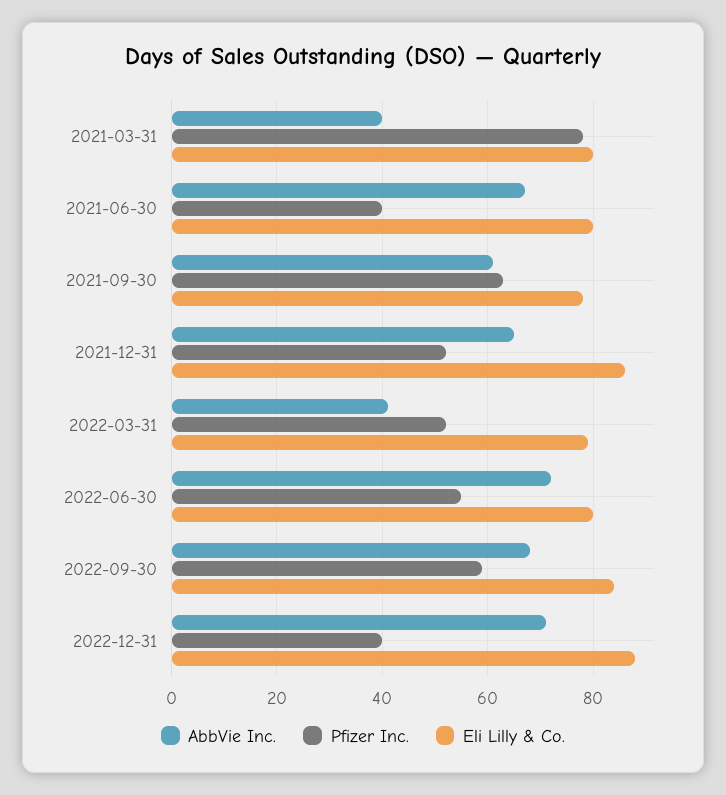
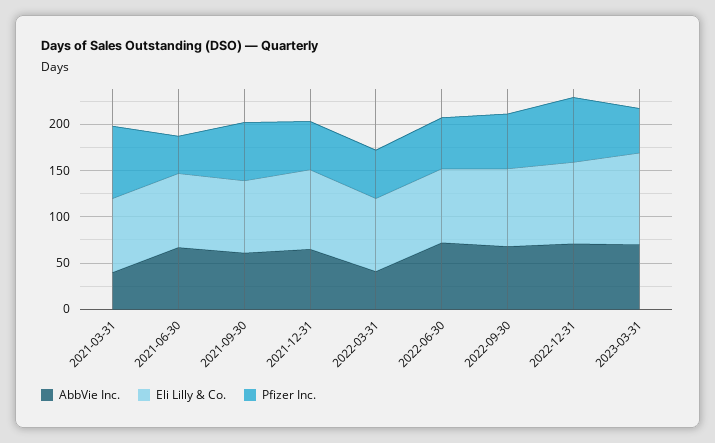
Pfizer Inc., 2022-12-31: 40 -> 70
AbbVie Inc., 2023-03-31: none -> 70
Eli Lilly & Co., 2023-03-31: none -> 100
Pfizer Inc., 2023-03-31: none -> 50

